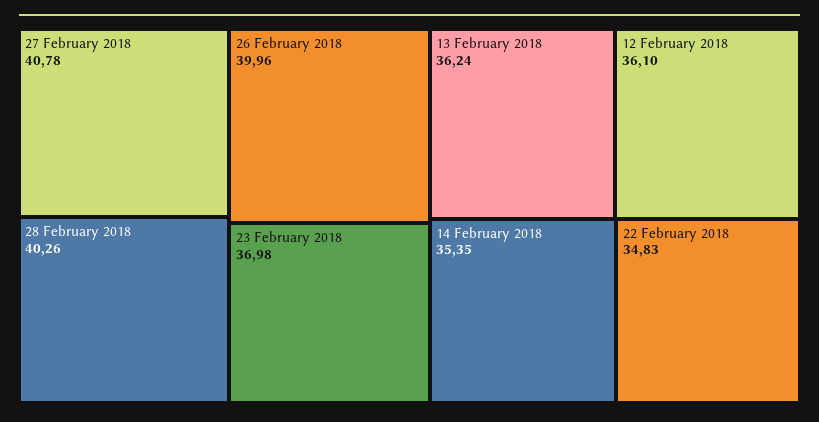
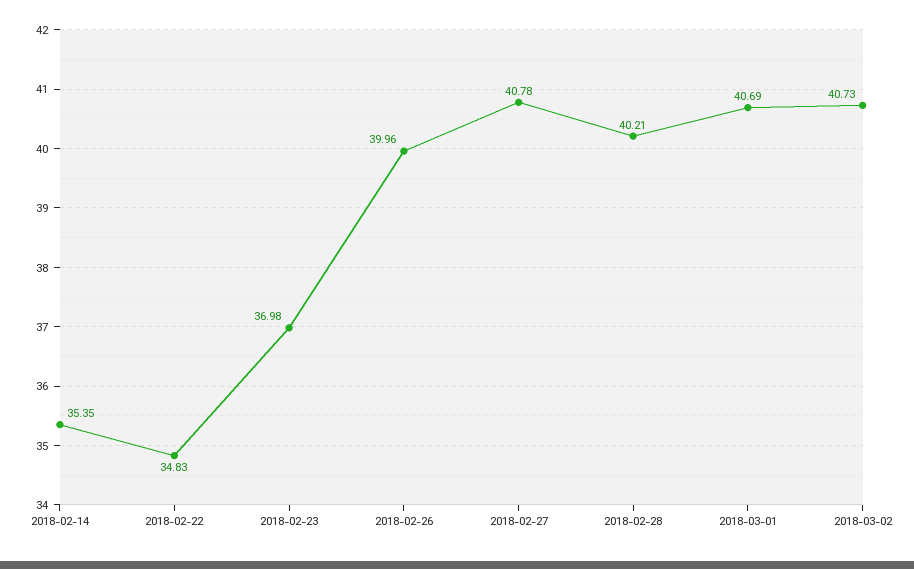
28 February 2018: 40.26 -> 40.21
13 February 2018: 36.24 -> none
12 February 2018: 36.1 -> none
2018-03-01: none -> 40.69
2018-03-02: none -> 40.73

